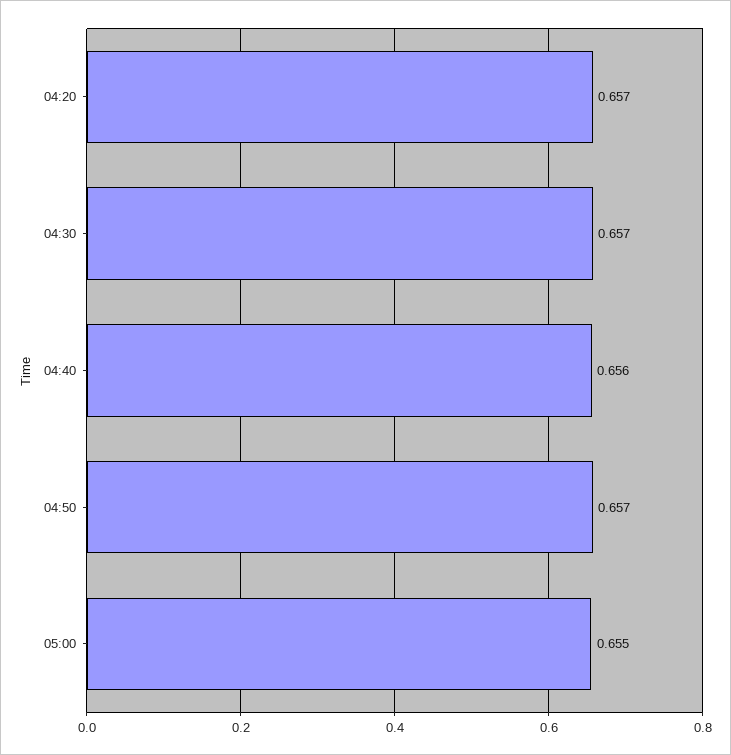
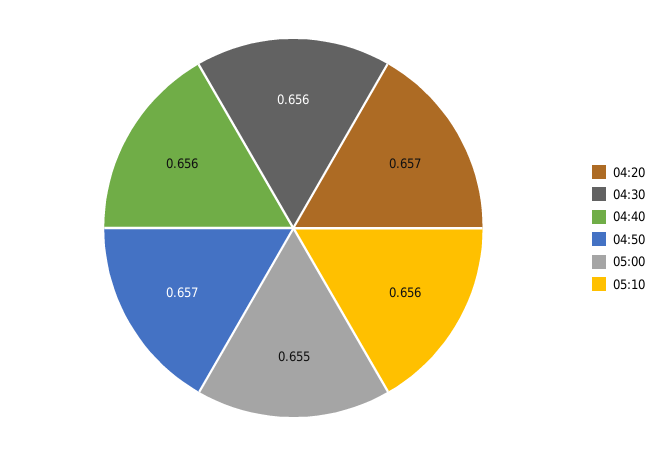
04:30: 0.657 -> 0.656
05:10: none -> 0.656

